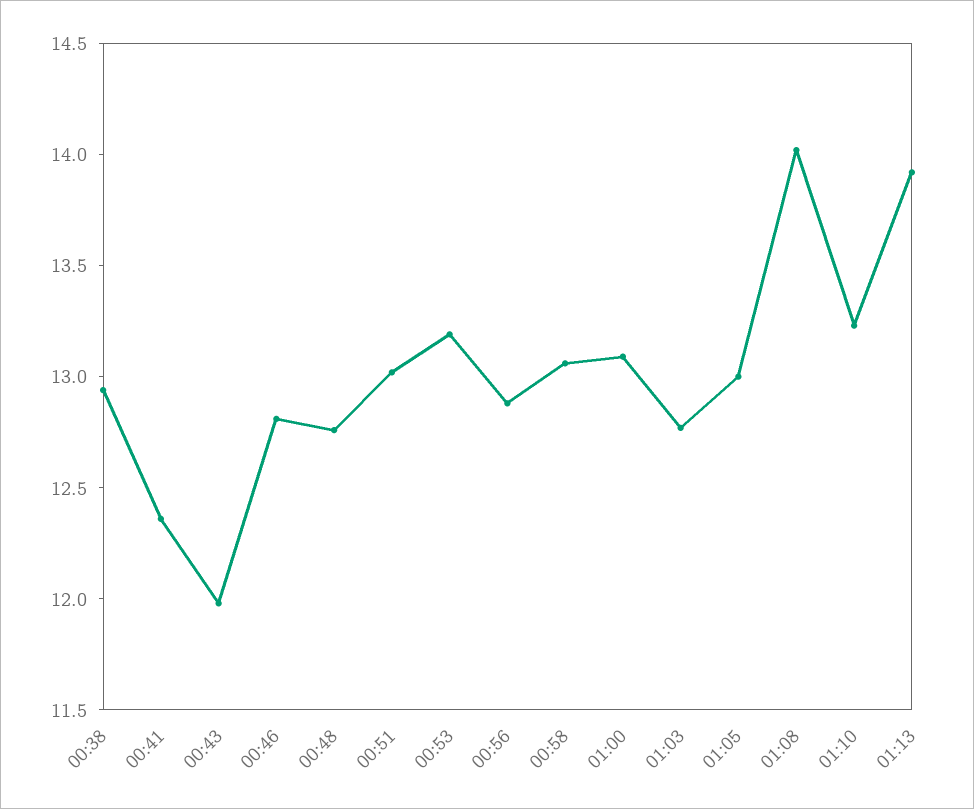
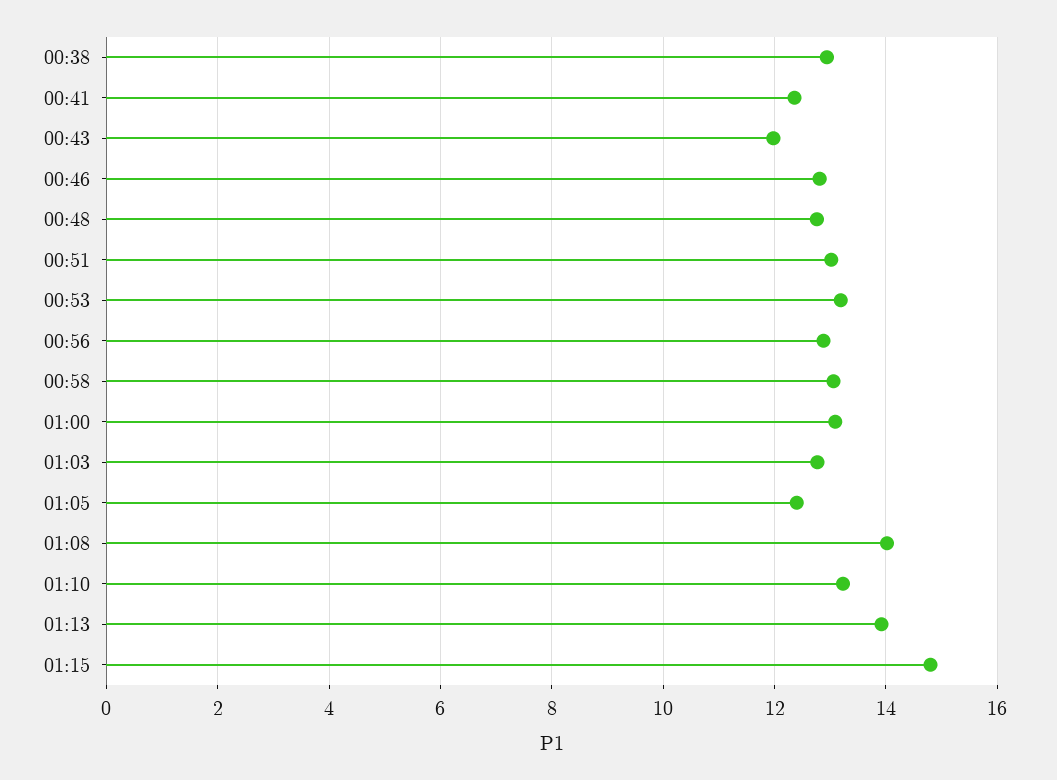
01:05: 13 -> 12.4
01:15: none -> 14.8

